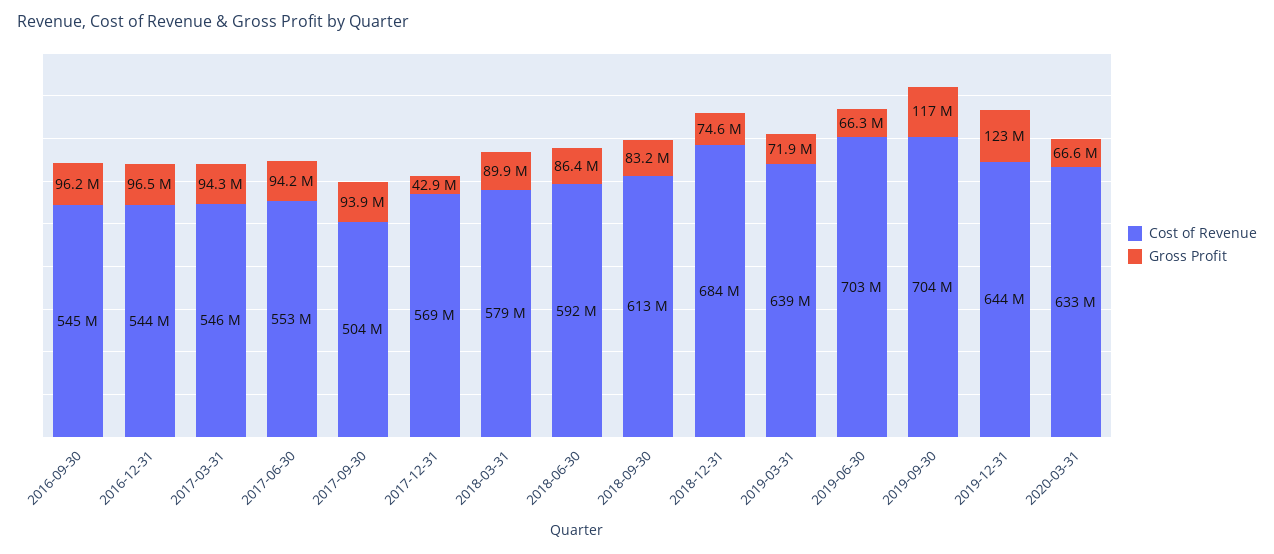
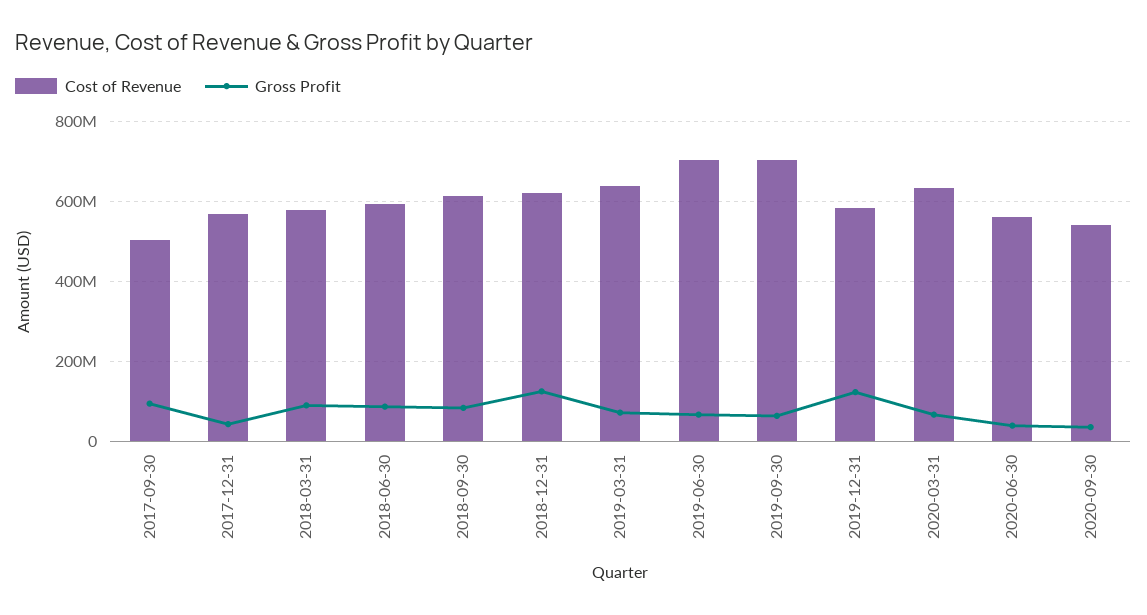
Cost of Revenue, 2016-09-30: 545000000 -> none
Gross Profit, 2016-09-30: 96200000 -> none
Cost of Revenue, 2016-12-31: 544000000 -> none
Gross Profit, 2016-12-31: 96500000 -> none
Cost of Revenue, 2017-03-31: 546000000 -> none
Gross Profit, 2017-03-31: 94300000 -> none
Cost of Revenue, 2017-06-30: 553000000 -> none
Gross Profit, 2017-06-30: 94200000 -> none
Cost of Revenue, 2018-12-31: 684000000 -> 620000000
Gross Profit, 2018-12-31: 74600000 -> 120000000
Gross Profit, 2019-09-30: 117000000 -> 60000000
Cost of Revenue, 2019-12-31: 644000000 -> 580000000
Cost of Revenue, 2020-06-30: none -> 560000000
Gross Profit, 2020-06-30: none -> 40000000
Cost of Revenue, 2020-09-30: none -> 540000000
Gross Profit, 2020-09-30: none -> 40000000

